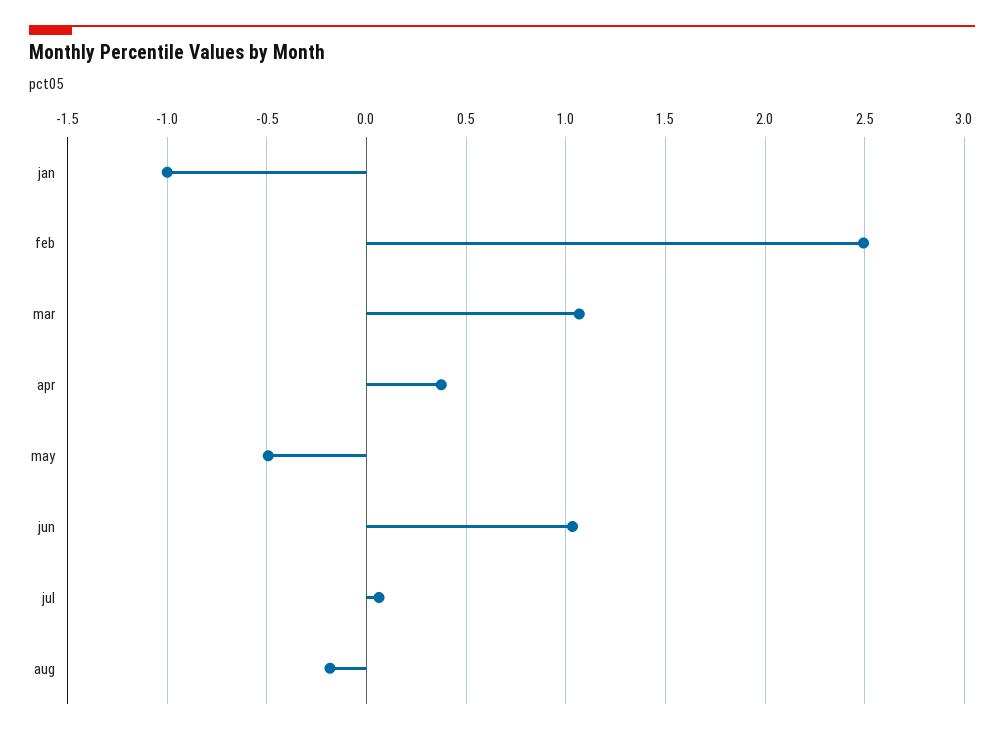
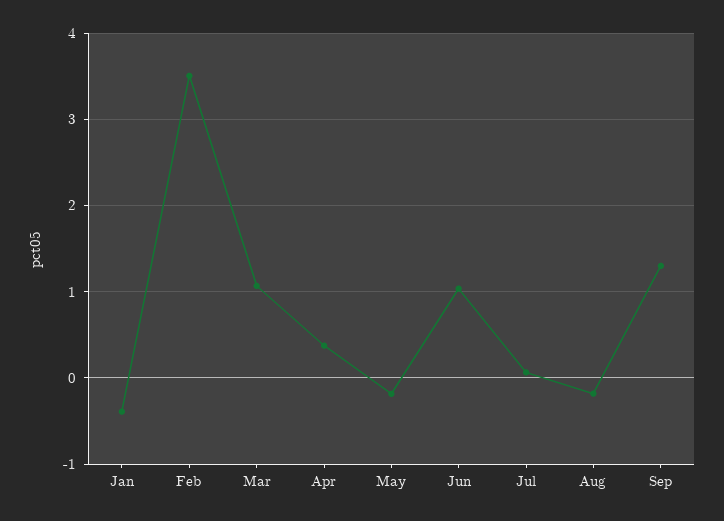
jan: -1 -> -0.4
feb: 2.5 -> 3.5
may: -0.5 -> -0.2
Sep: none -> 1.3

